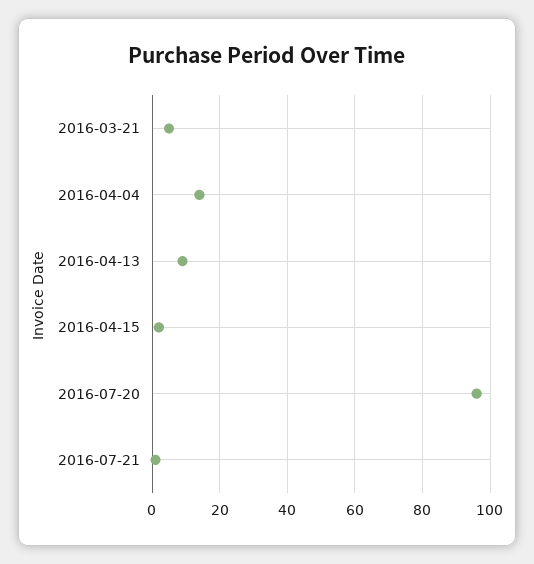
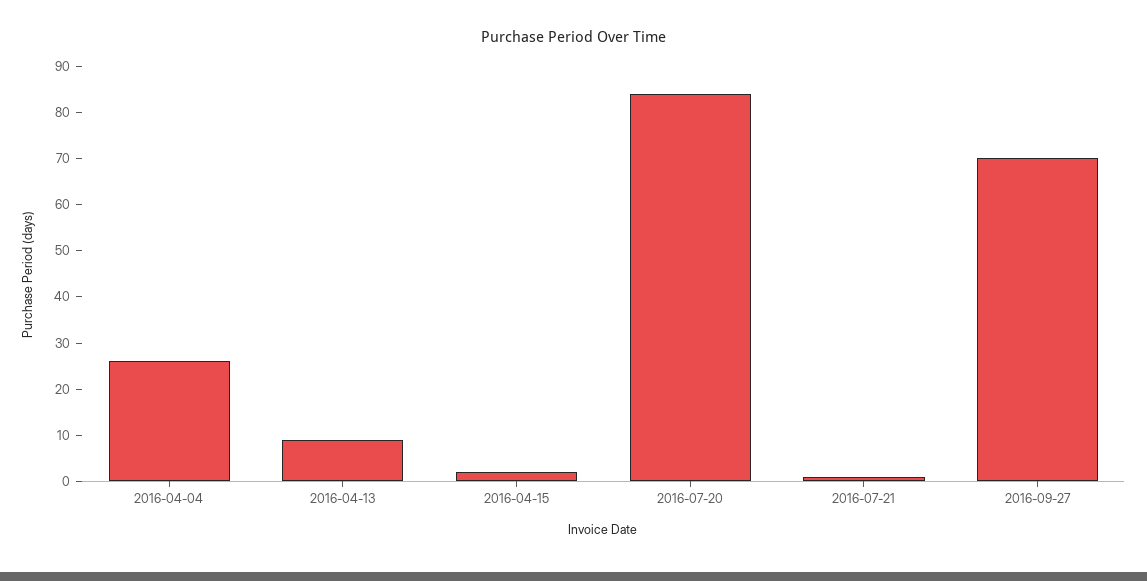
2016-03-21: 5 -> none
2016-04-04: 15 -> 25
2016-07-20: 95 -> 85
2016-09-27: none -> 70

